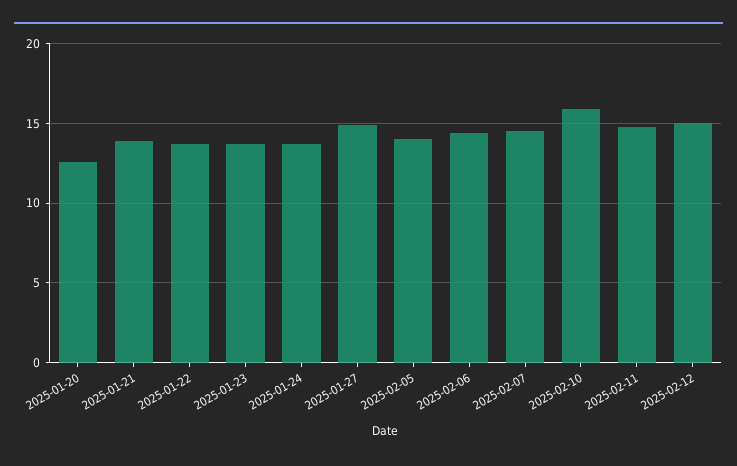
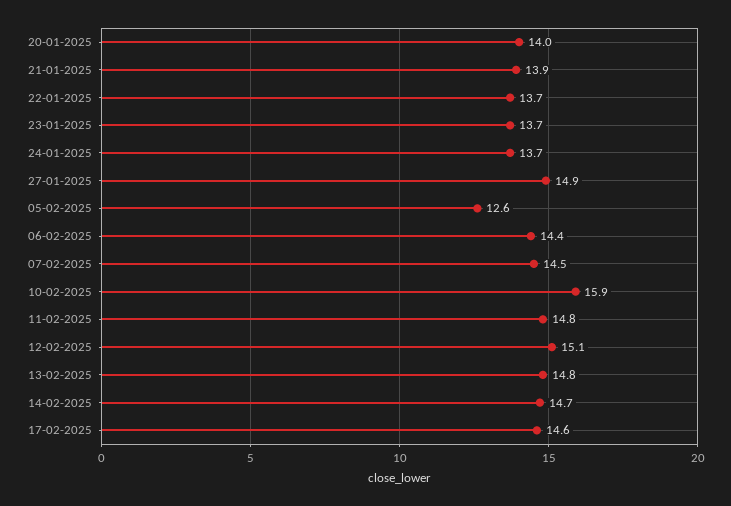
2025-01-20: 12.5 -> 14
2025-02-05: 14 -> 12.6
13-02-2025: none -> 14.8
14-02-2025: none -> 14.7
17-02-2025: none -> 14.6

